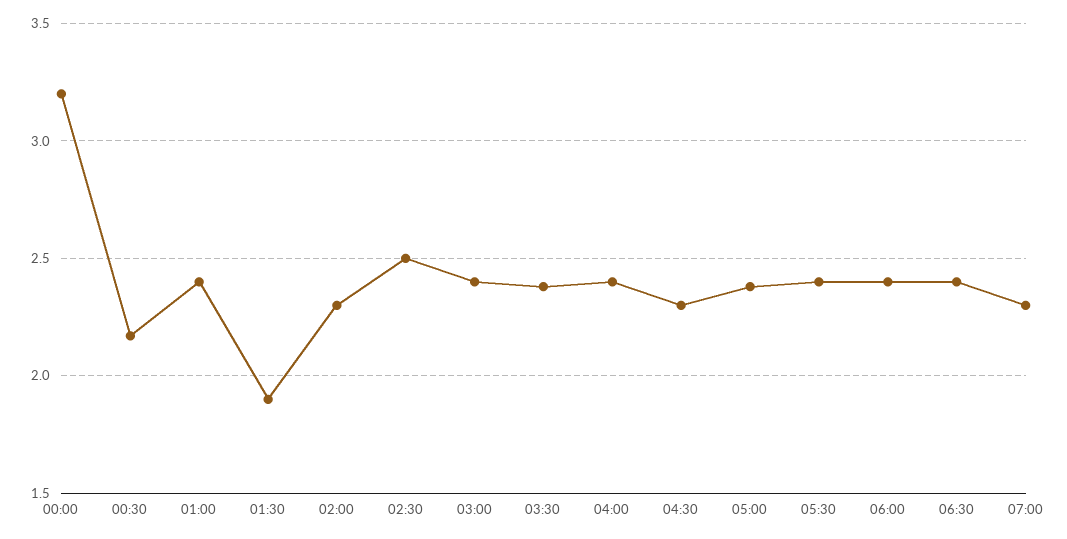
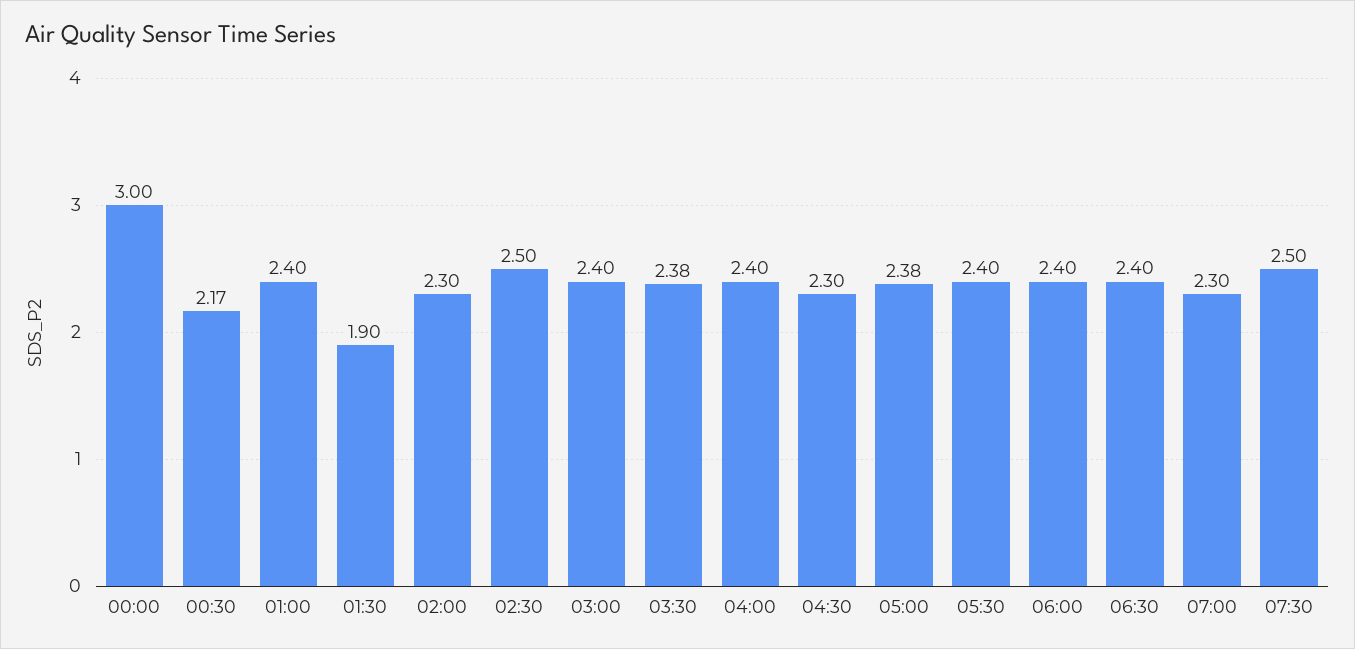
00:00: 3.2 -> 3
07:30: none -> 2.5

